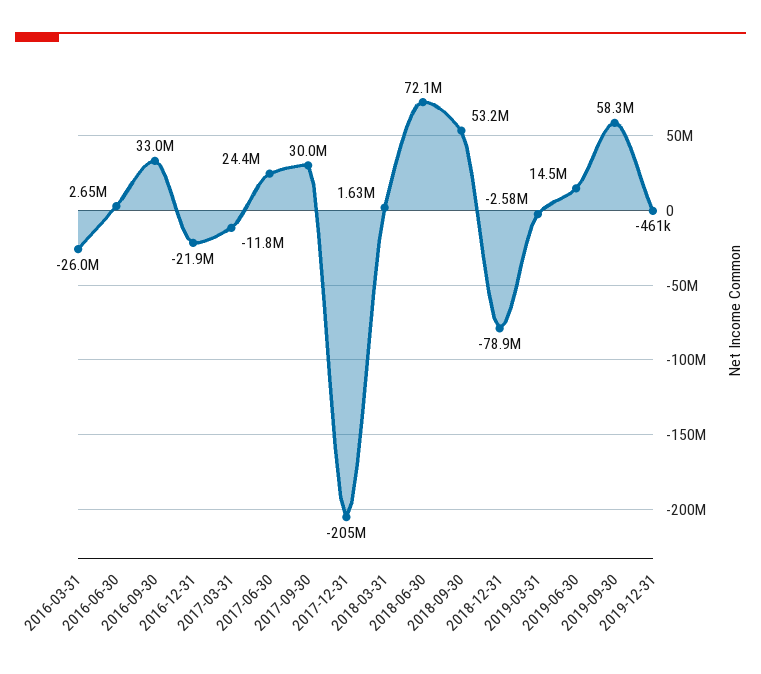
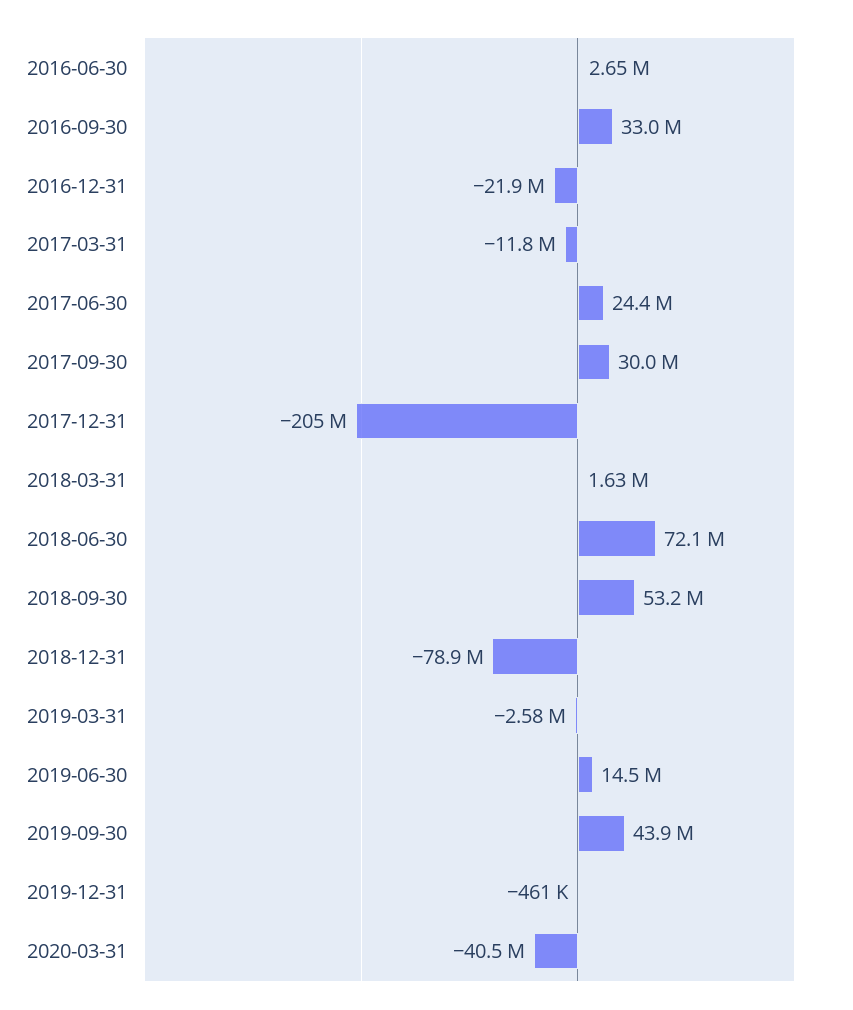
2016-03-31: -26000000 -> none
2019-09-30: 58300000 -> 43900000
2020-03-31: none -> -40500000

